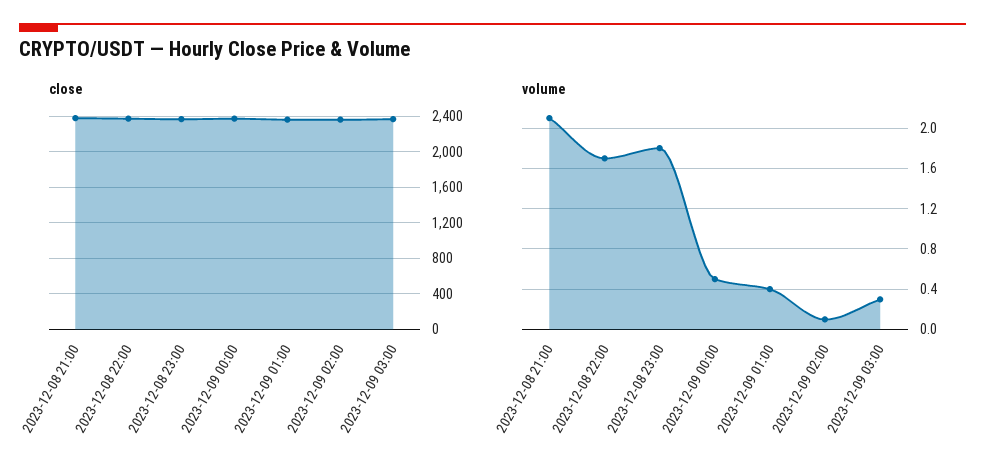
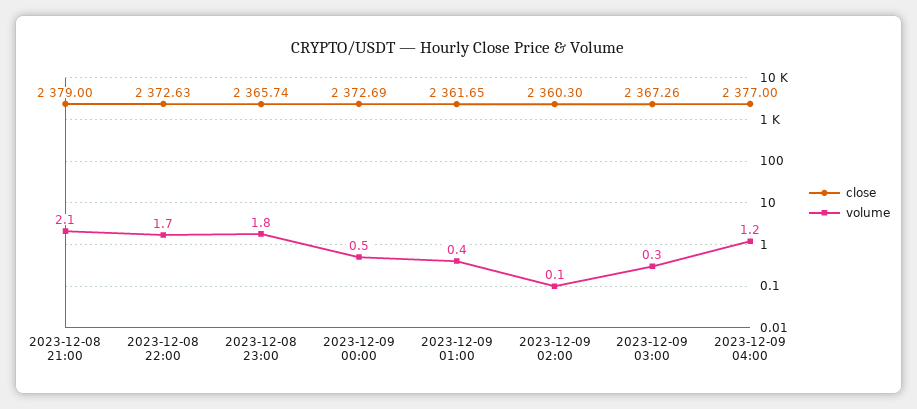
close, 2023-12-09 04:00: none -> 2377
volume, 2023-12-09 04:00: none -> 1.2

